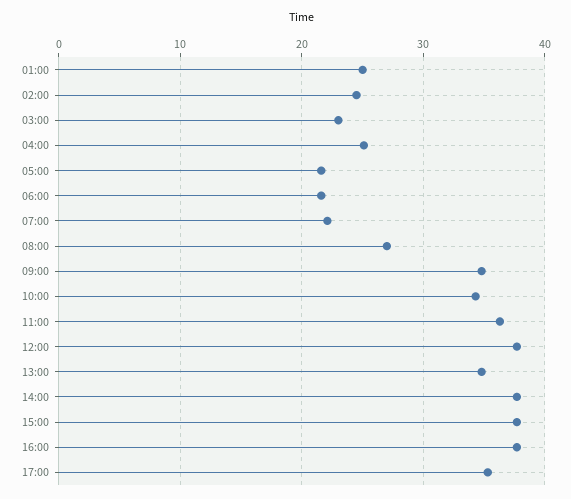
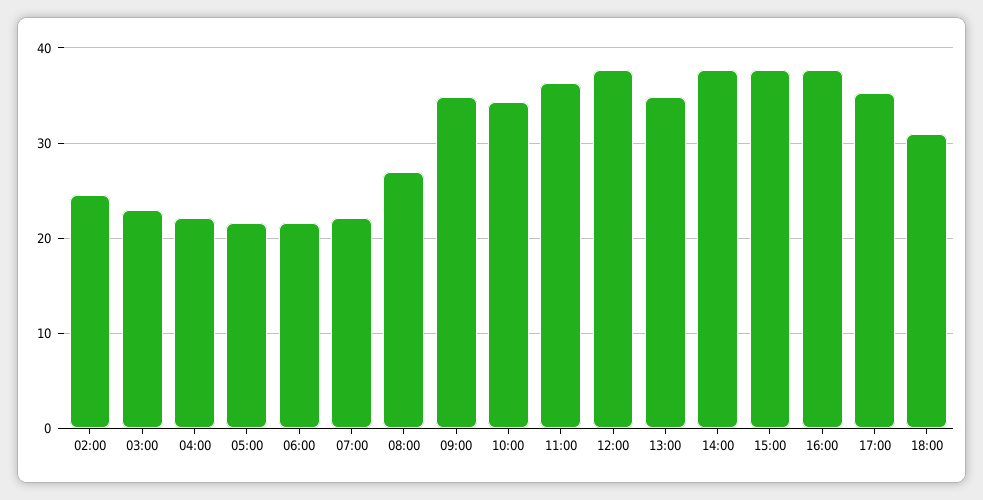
01:00: 25 -> none
04:00: 25 -> 22
18:00: none -> 31

